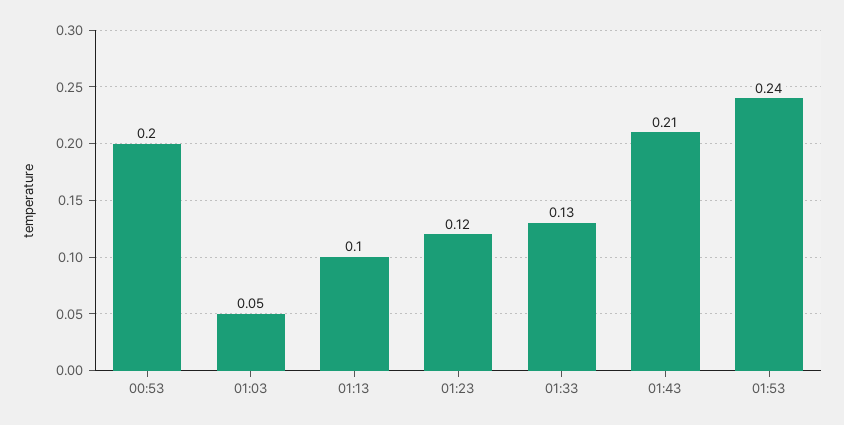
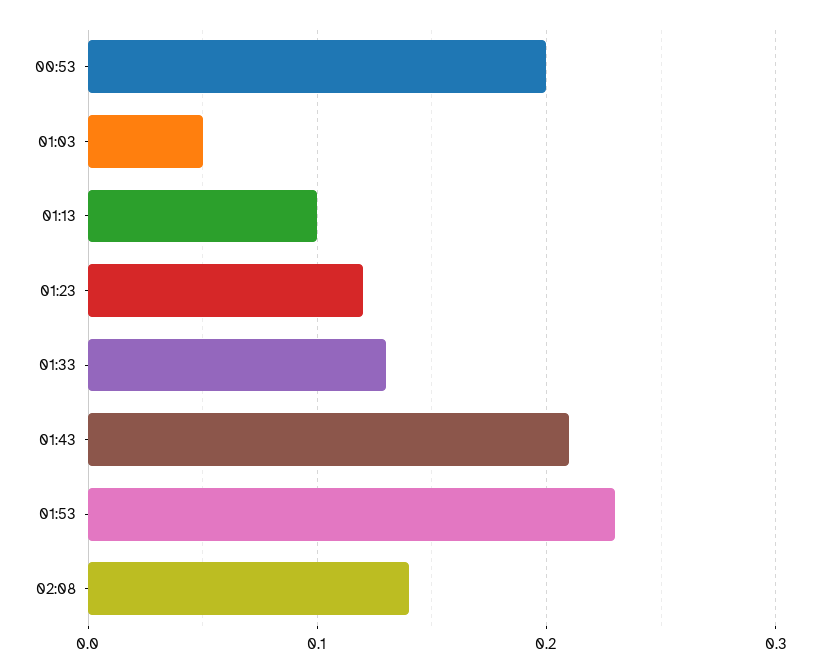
01:53: 0.24 -> 0.23
02:08: none -> 0.14

